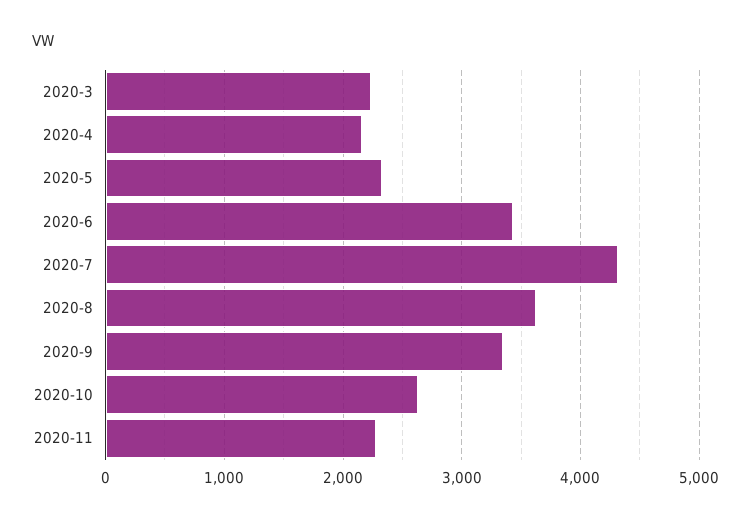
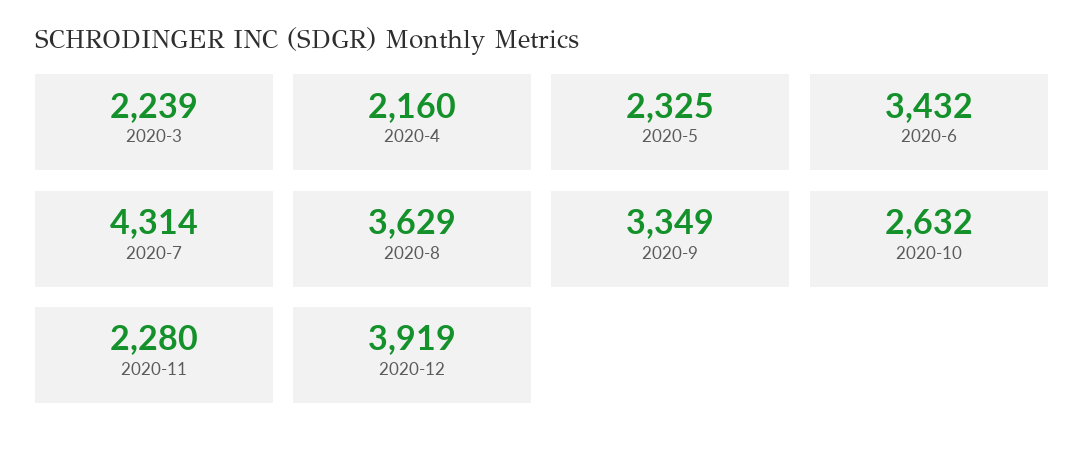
2020-12: none -> 3919

